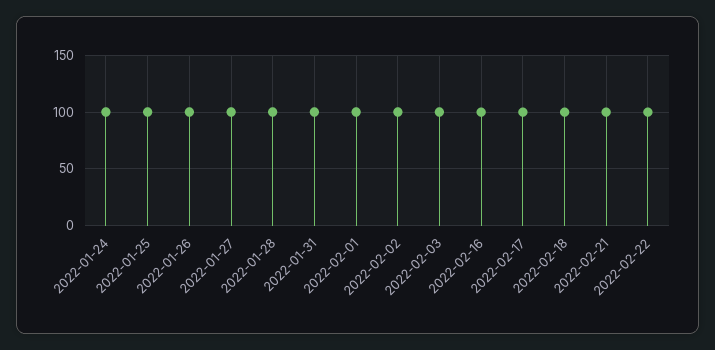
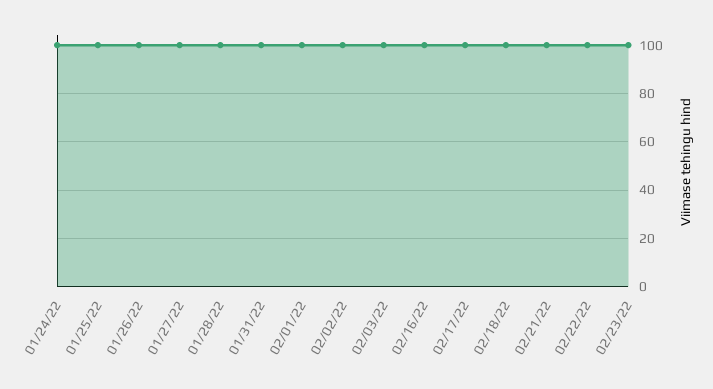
02/23/22: none -> 100

